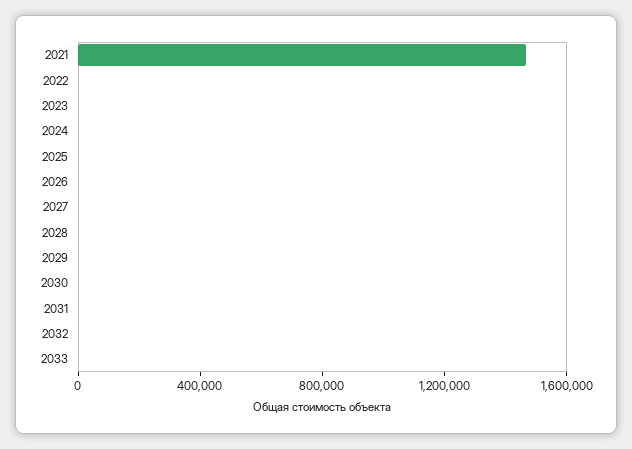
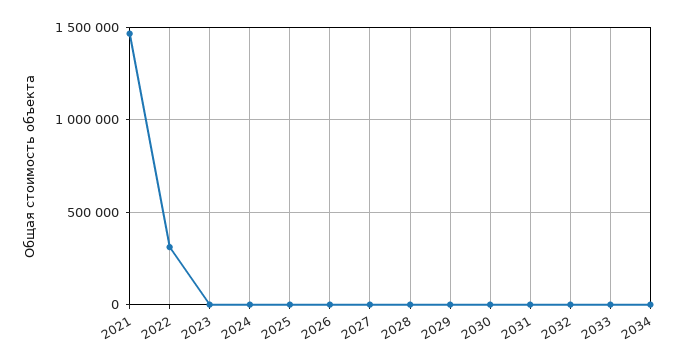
2022: 0 -> 300000
2034: none -> 0

